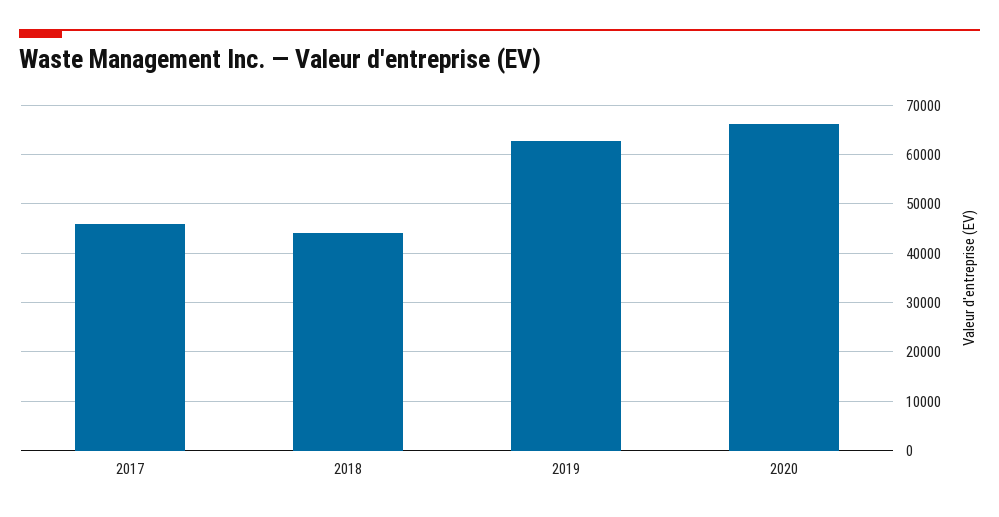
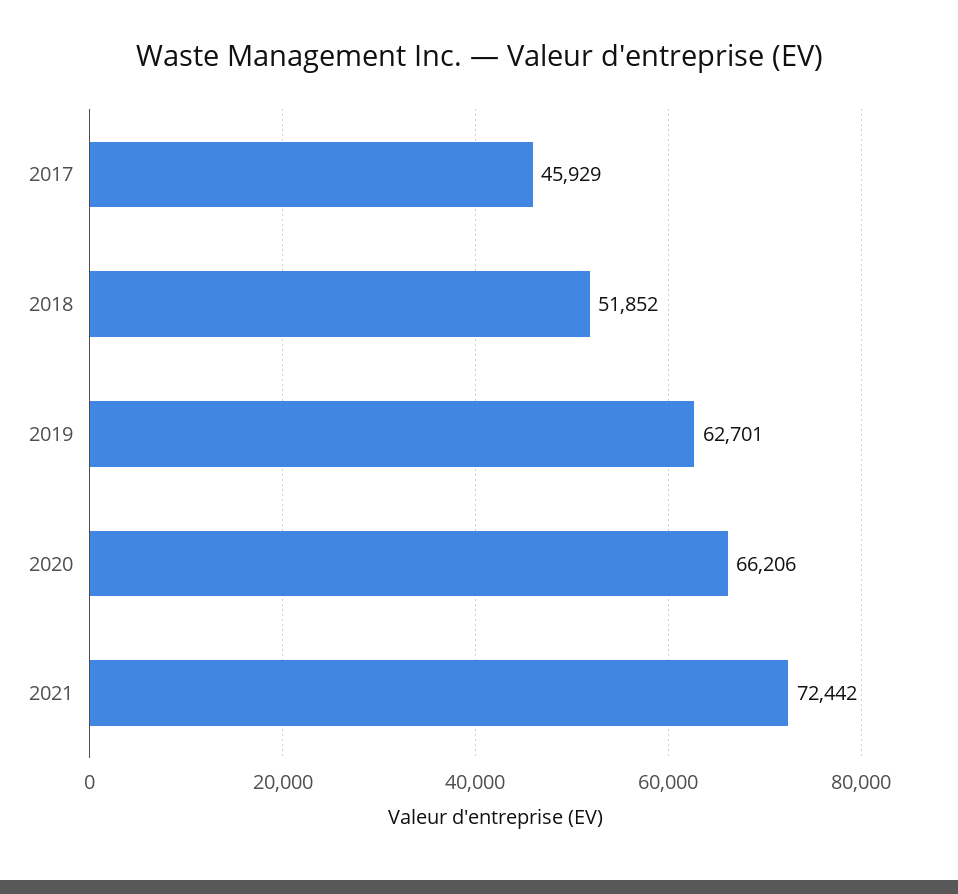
2018: 44000 -> 51852
2021: none -> 72442

